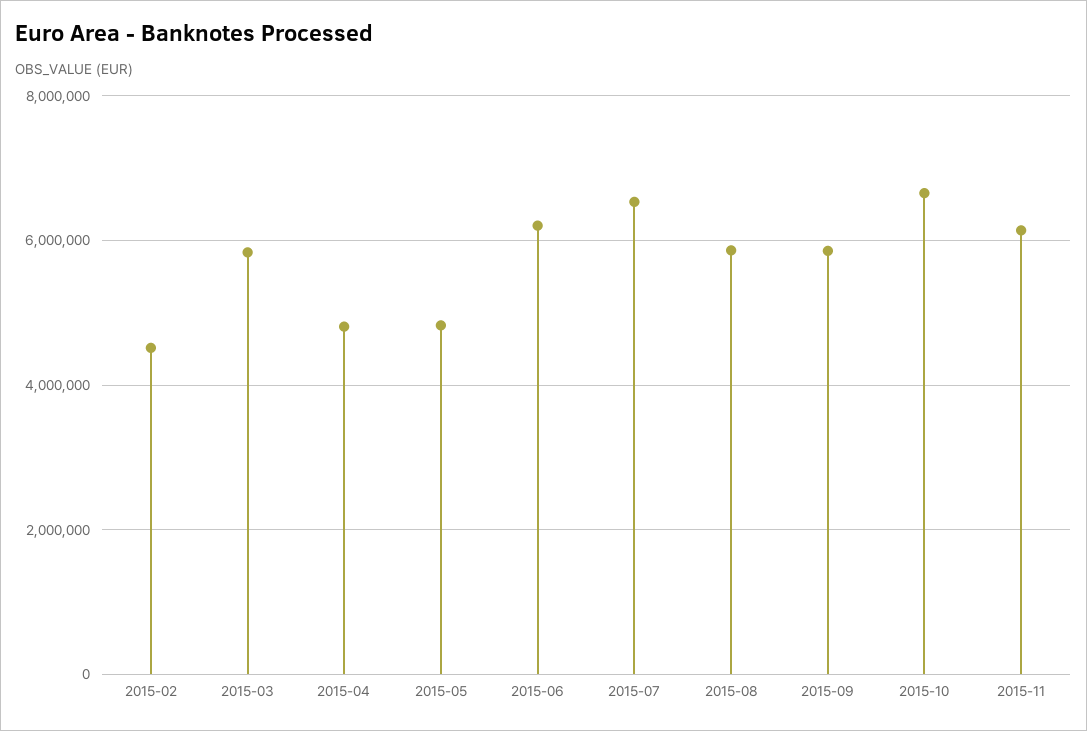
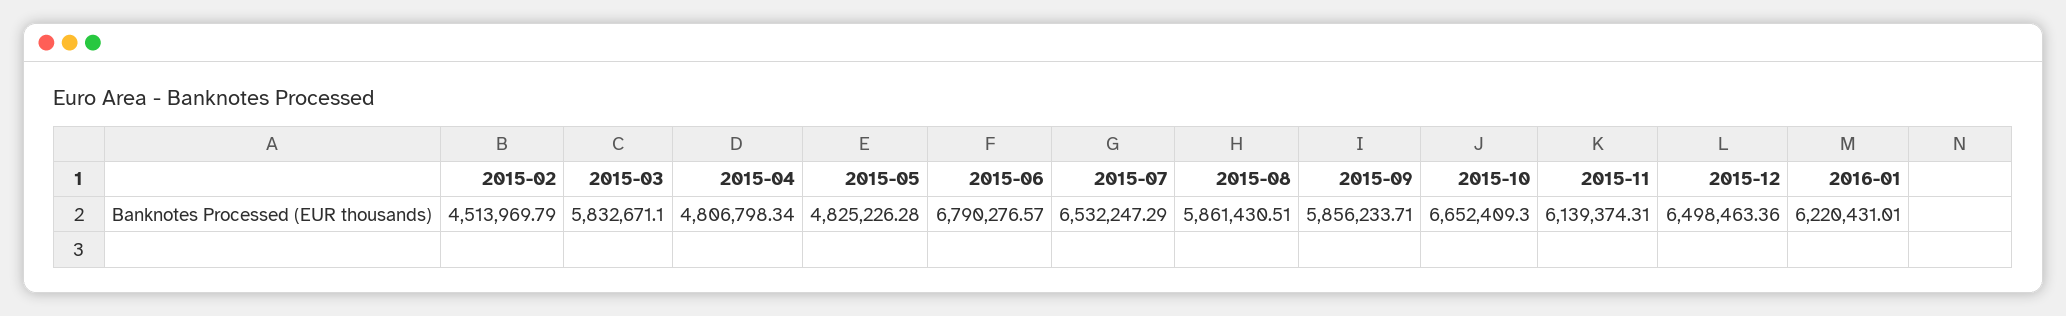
2015-06: 6200000 -> 6790276.57
2015-12: none -> 6498463.36
2016-01: none -> 6220431.01

